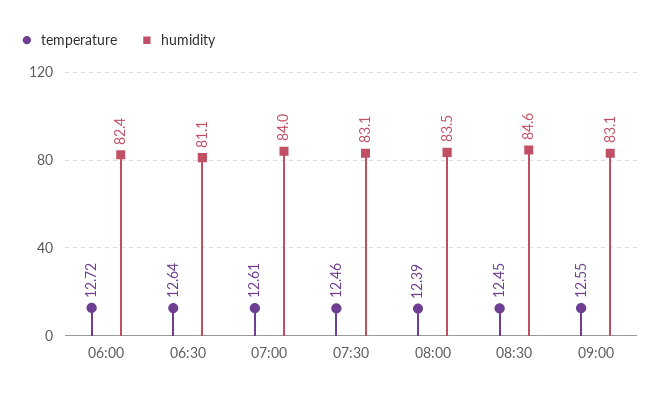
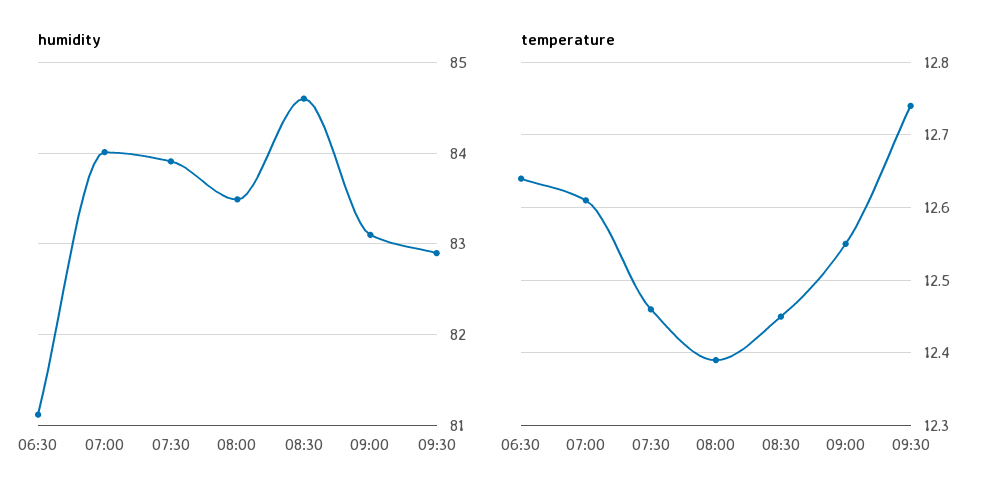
temperature, 06:00: 12.72 -> none
humidity, 06:00: 82.4 -> none
humidity, 07:30: 83.1 -> 83.9
humidity, 09:30: none -> 82.9
temperature, 09:30: none -> 12.74

